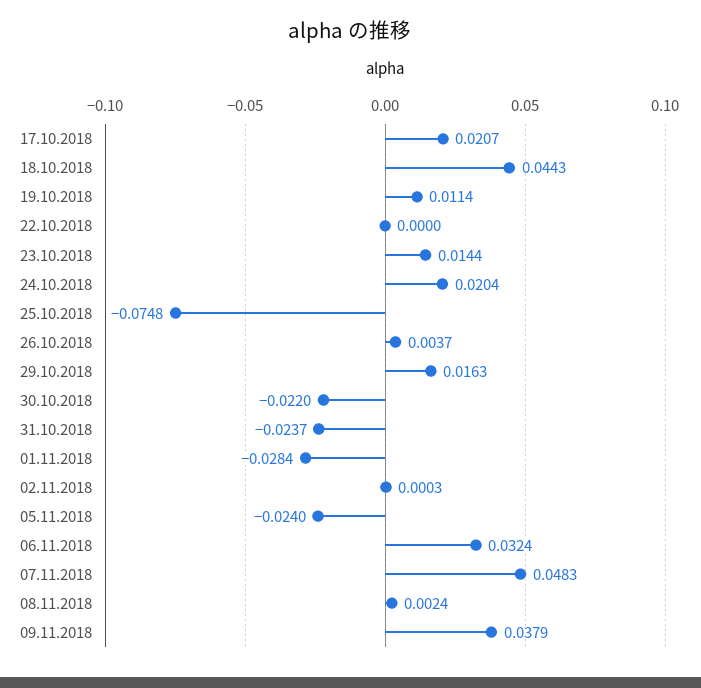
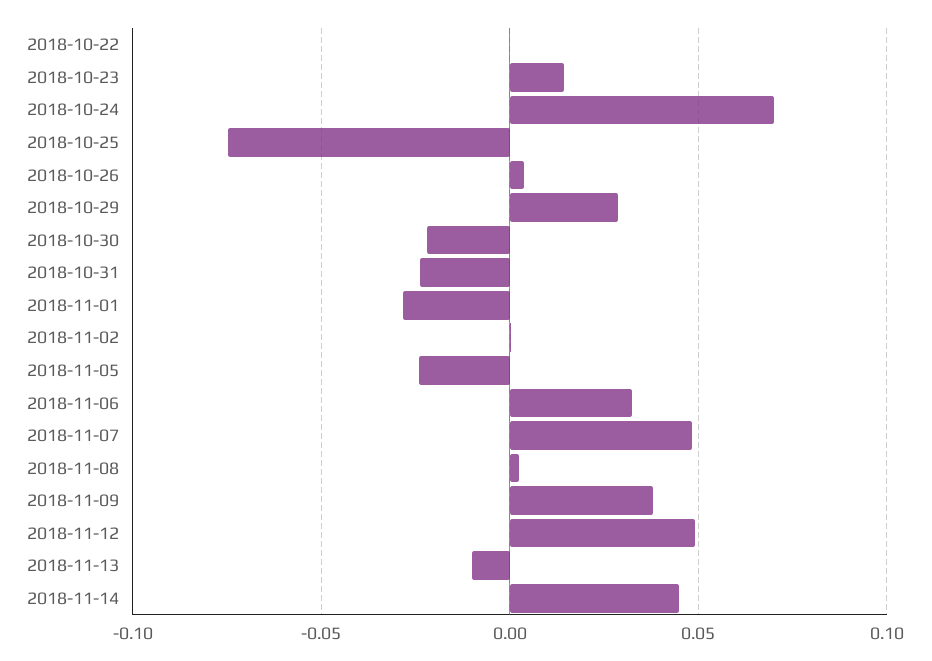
17.10.2018: 0.0207 -> none
18.10.2018: 0.0443 -> none
19.10.2018: 0.0114 -> none
24.10.2018: 0.0204 -> 0.07
29.10.2018: 0.0163 -> 0.03
2018-11-12: none -> 0.05
2018-11-13: none -> -0.01
2018-11-14: none -> 0.045

